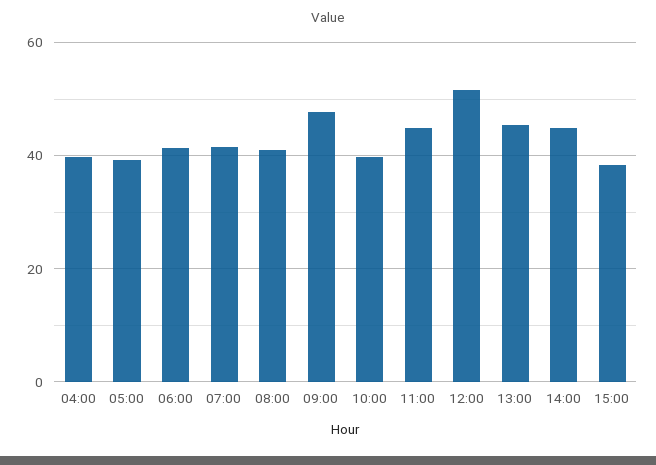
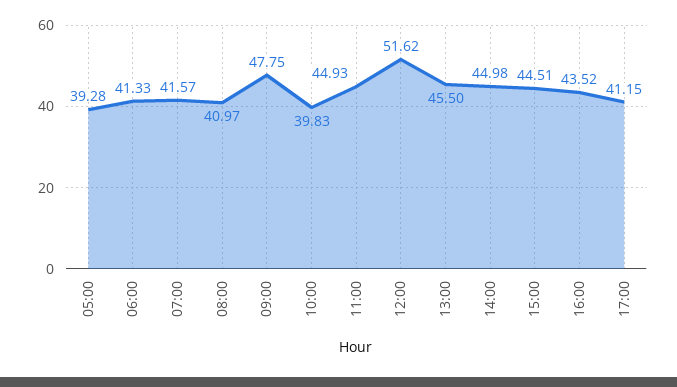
04:00: 40 -> none
15:00: 38 -> 44.51
16:00: none -> 43.52
17:00: none -> 41.15

